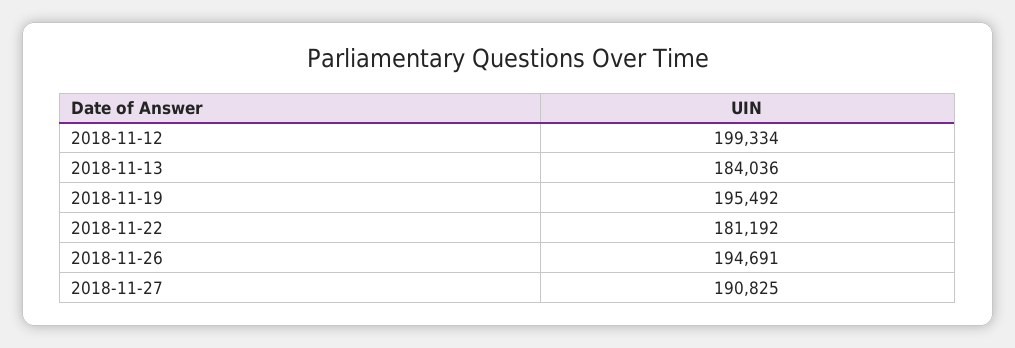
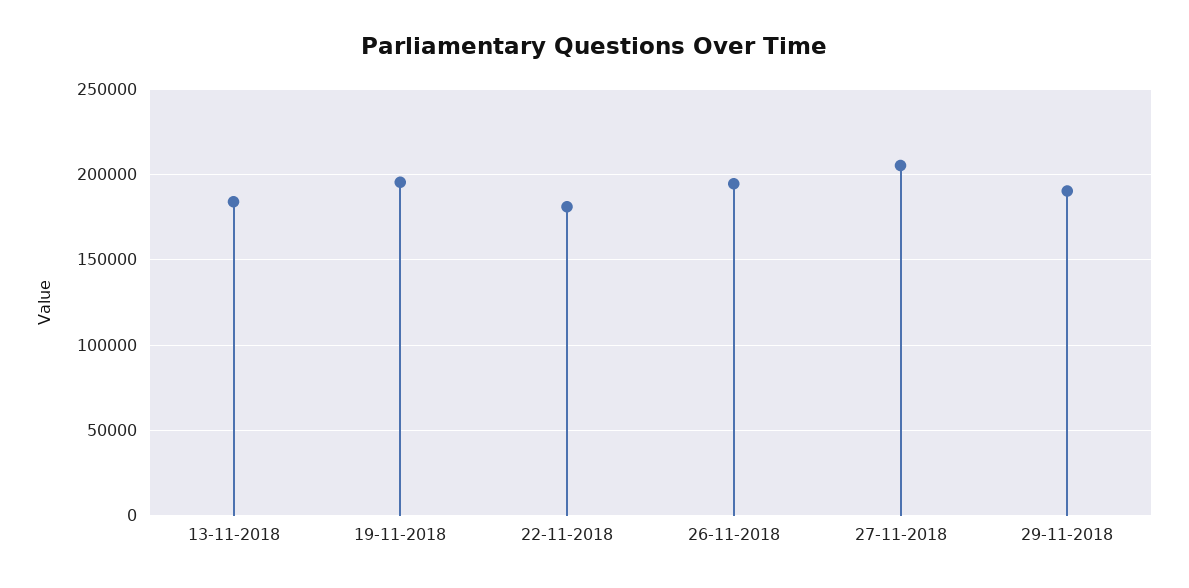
2018-11-12: 199334 -> none
2018-11-27: 190825 -> 205000
29-11-2018: none -> 190000

